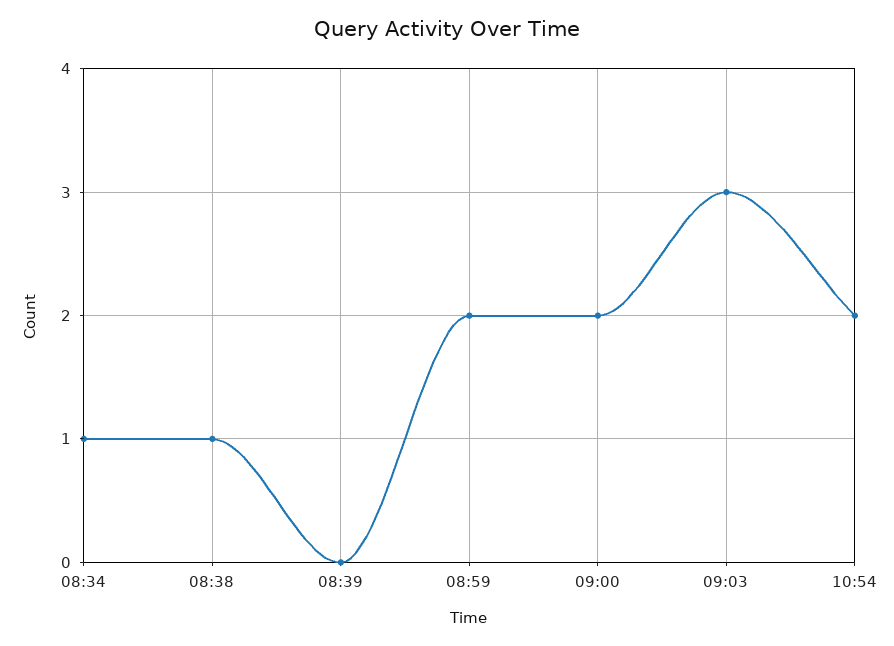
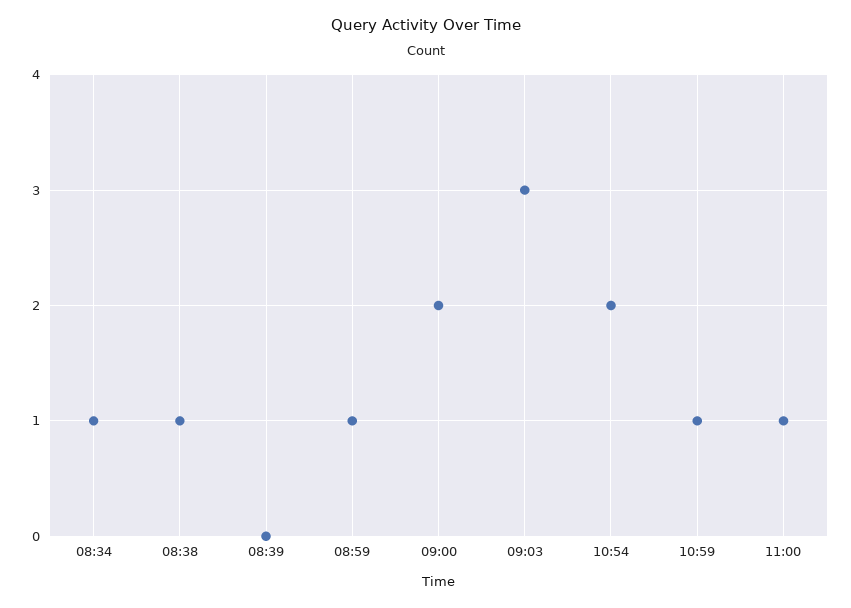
08:59: 2 -> 1
10:59: none -> 1
11:00: none -> 1

